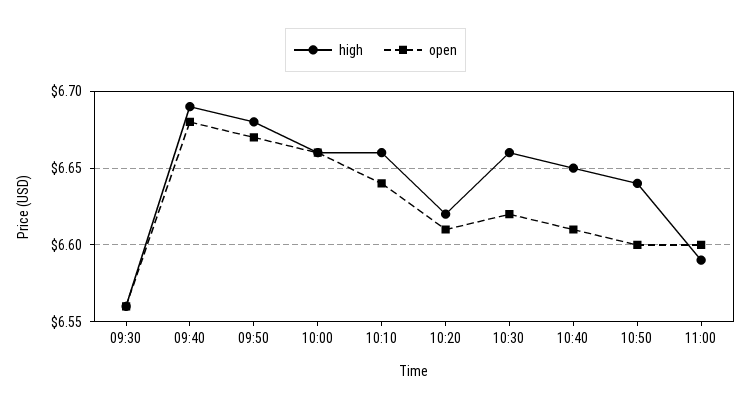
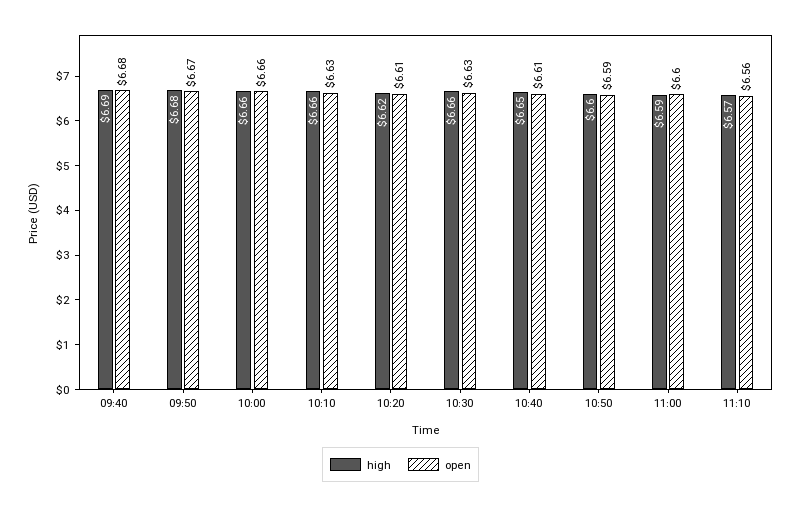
high, 09:30: 6.56 -> none
open, 09:30: 6.56 -> none
open, 10:10: 6.64 -> 6.63
open, 10:30: 6.62 -> 6.63
high, 10:50: 6.64 -> 6.6
open, 10:50: 6.6 -> 6.59
high, 11:10: none -> 6.57
open, 11:10: none -> 6.56

